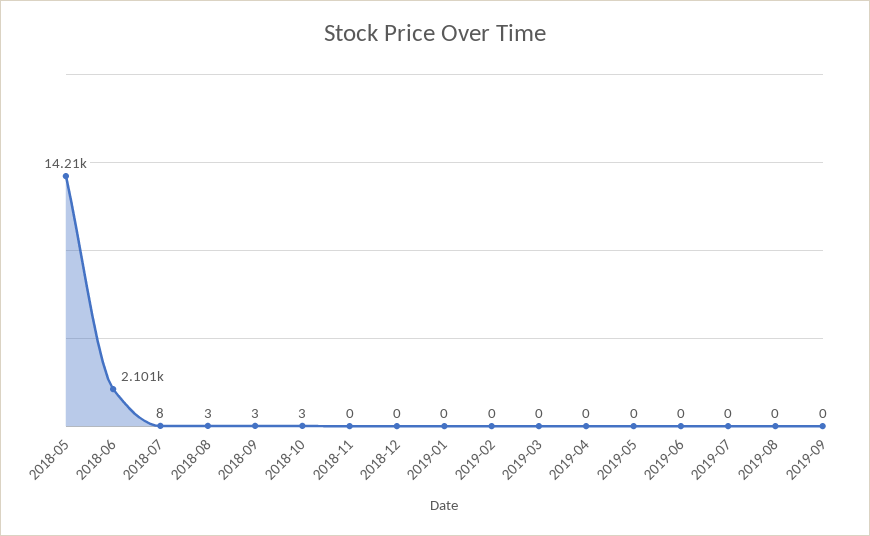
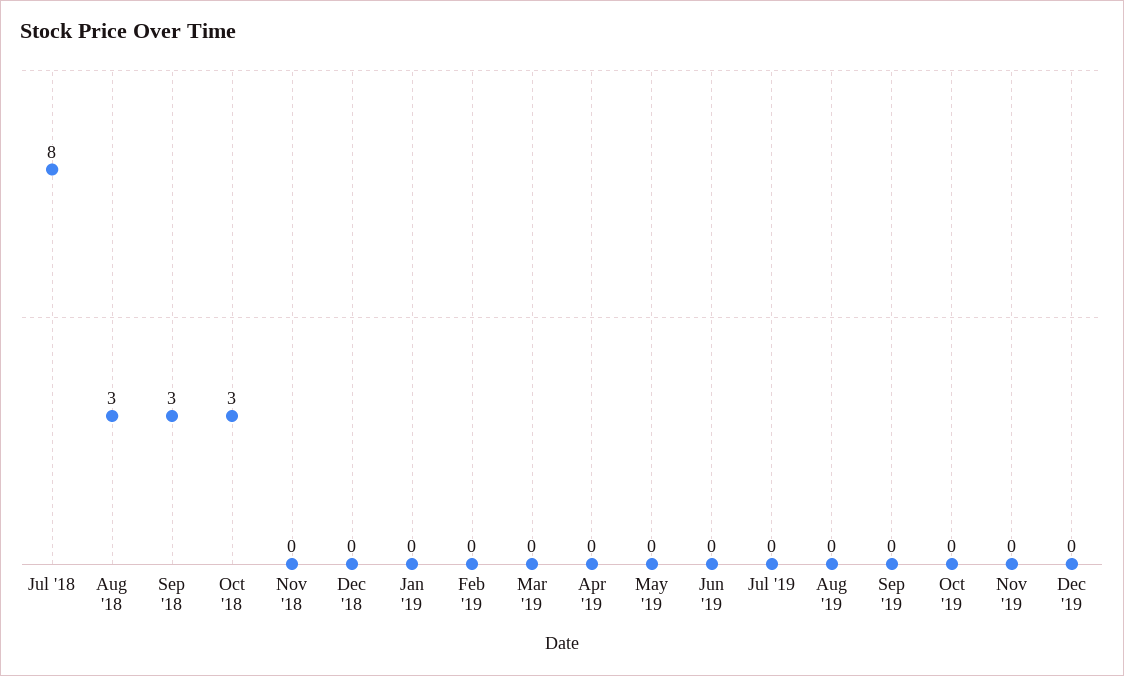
2018-05: 14210 -> none
2018-06: 2101 -> none
Oct '19: none -> 0
Nov '19: none -> 0
Dec '19: none -> 0

